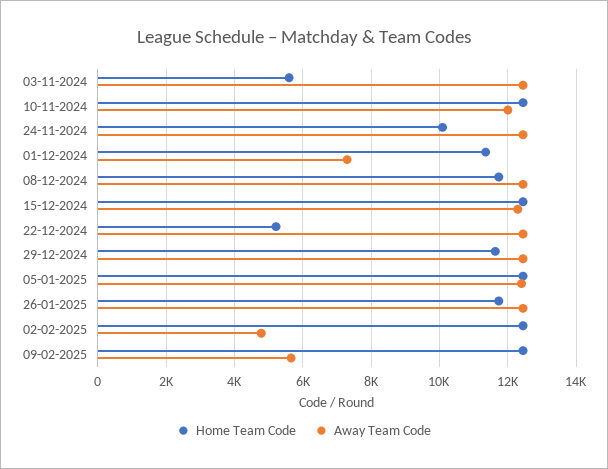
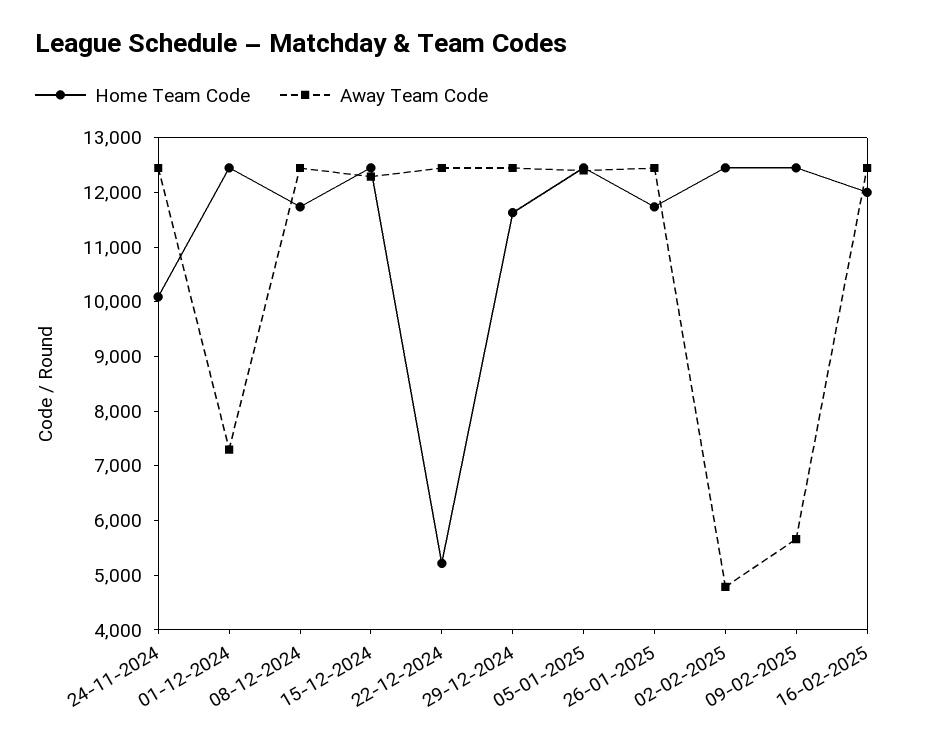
Home Team Code, 03-11-2024: 5600 -> none
Away Team Code, 03-11-2024: 12400 -> none
Home Team Code, 10-11-2024: 12400 -> none
Away Team Code, 10-11-2024: 12000 -> none
Home Team Code, 01-12-2024: 11400 -> 12400
Home Team Code, 16-02-2025: none -> 12000
Away Team Code, 16-02-2025: none -> 12400

